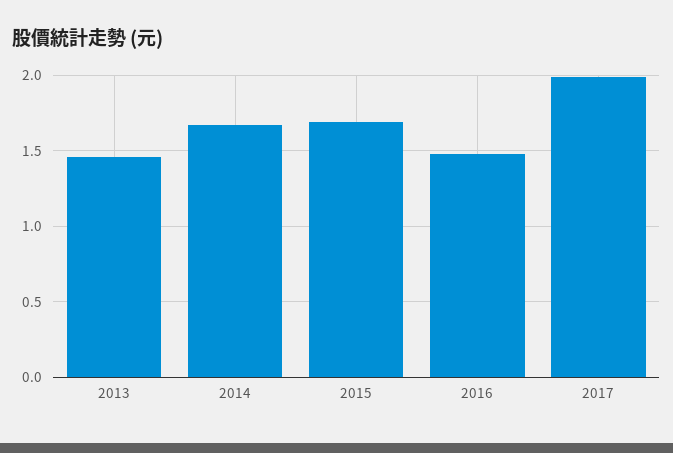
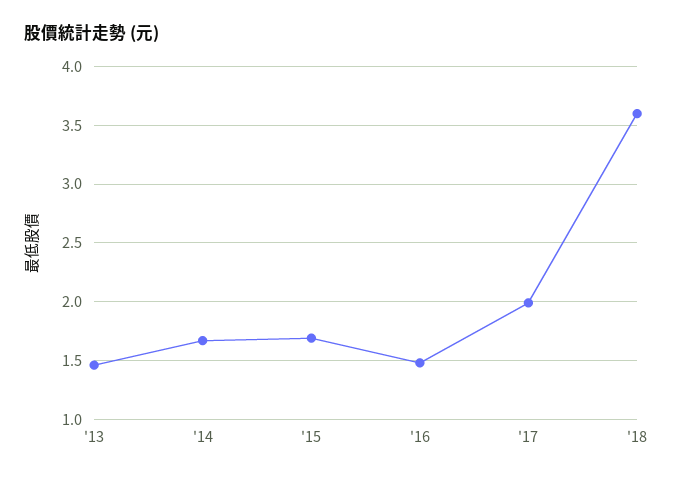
'18: none -> 3.6

